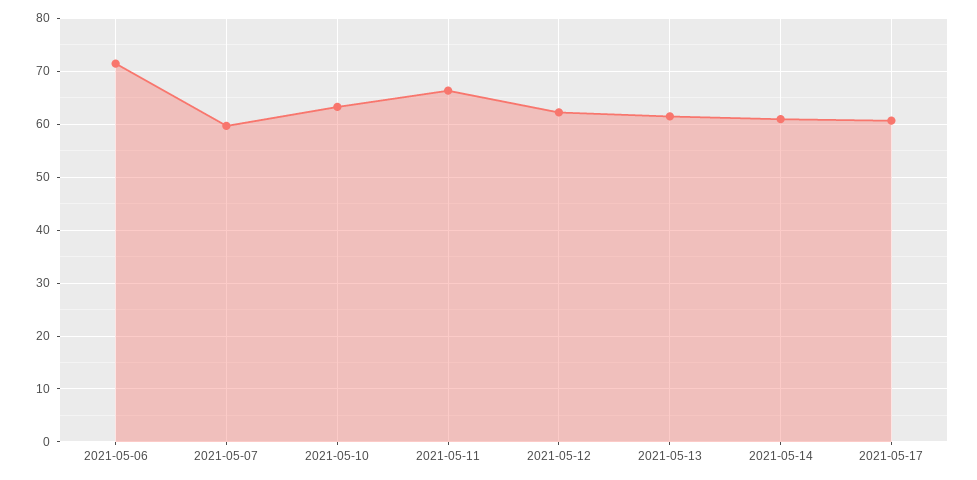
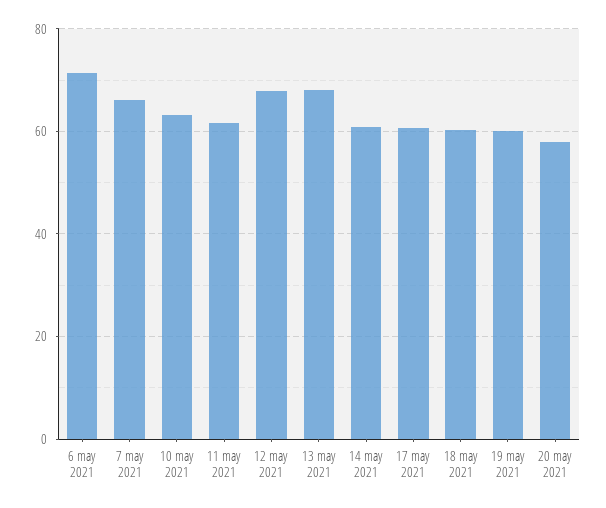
2021-05-07: 60 -> 66
2021-05-11: 66 -> 62
2021-05-12: 62 -> 68
2021-05-13: 62 -> 68
18 may 2021: none -> 60
19 may 2021: none -> 60
20 may 2021: none -> 58

